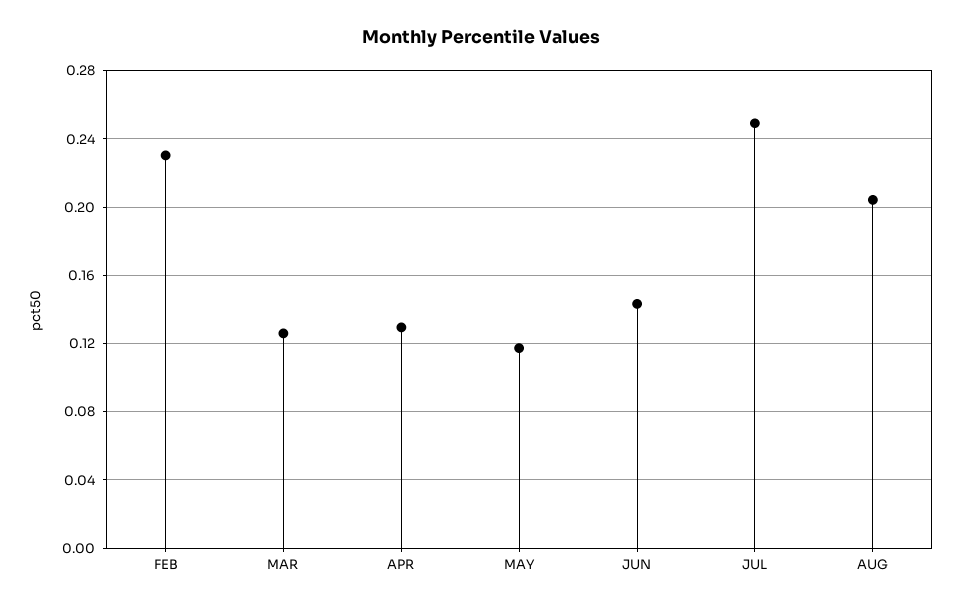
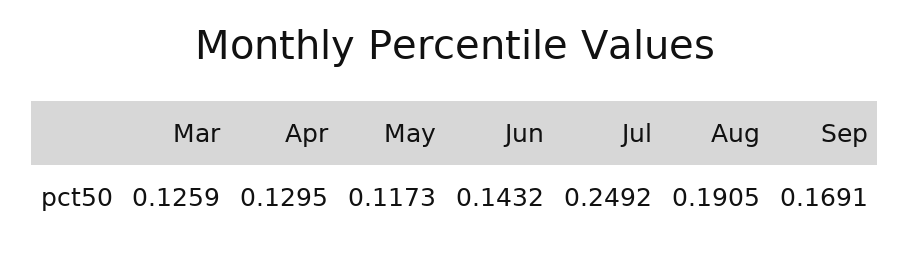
FEB: 0.23 -> none
AUG: 0.205 -> 0.1905
Sep: none -> 0.1691

